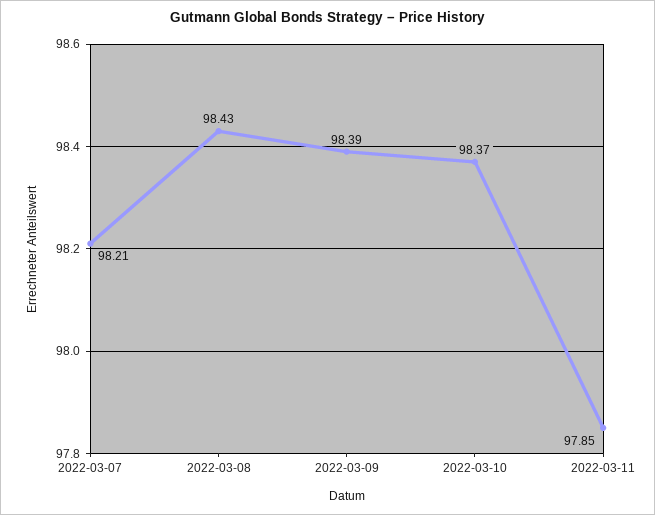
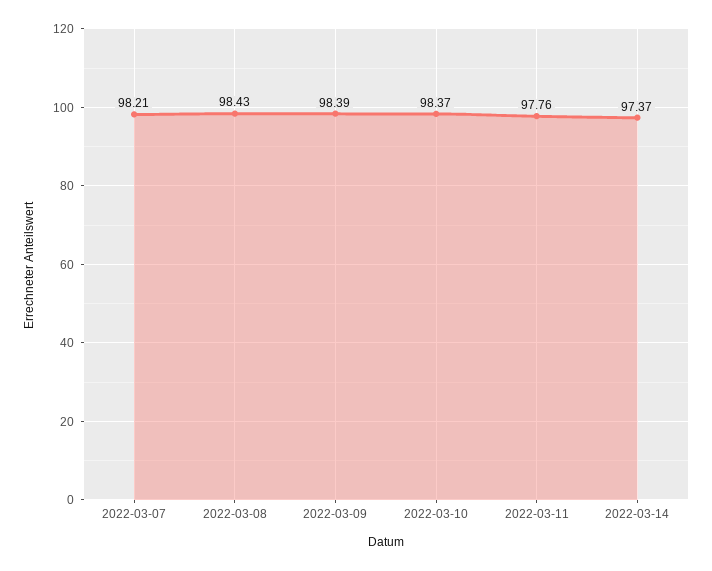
2022-03-11: 97.85 -> 97.76
2022-03-14: none -> 97.37

